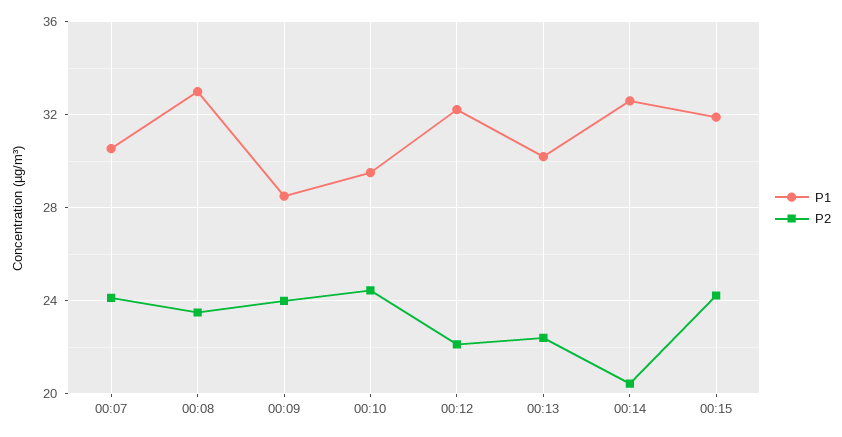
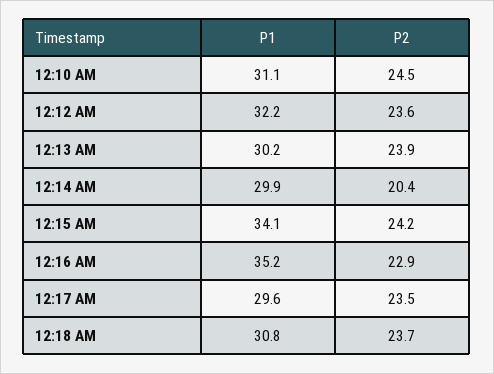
P1, 00:07: 30.5 -> none
P2, 00:07: 24 -> none
P1, 00:08: 33 -> none
P2, 00:08: 23.5 -> none
P1, 00:09: 28.5 -> none
P2, 00:09: 24 -> none
P1, 00:10: 29.5 -> 31.1
P2, 00:12: 22 -> 23.6
P2, 00:13: 22.5 -> 23.9
P1, 00:14: 32.5 -> 29.9
P1, 00:15: 32 -> 34.1
P1, 12:16 AM: none -> 35.2
P2, 12:16 AM: none -> 22.9
P1, 12:17 AM: none -> 29.6
P2, 12:17 AM: none -> 23.5
P1, 12:18 AM: none -> 30.8
P2, 12:18 AM: none -> 23.7

